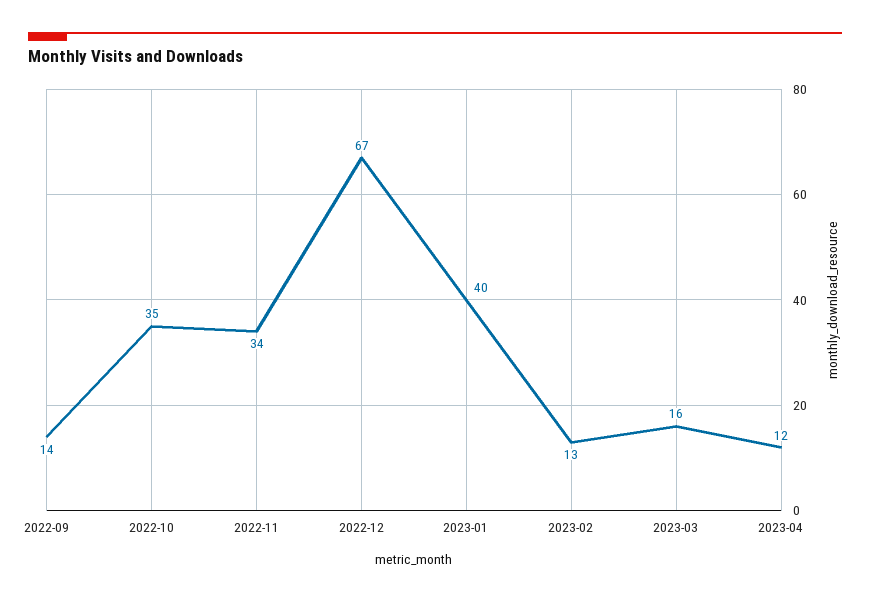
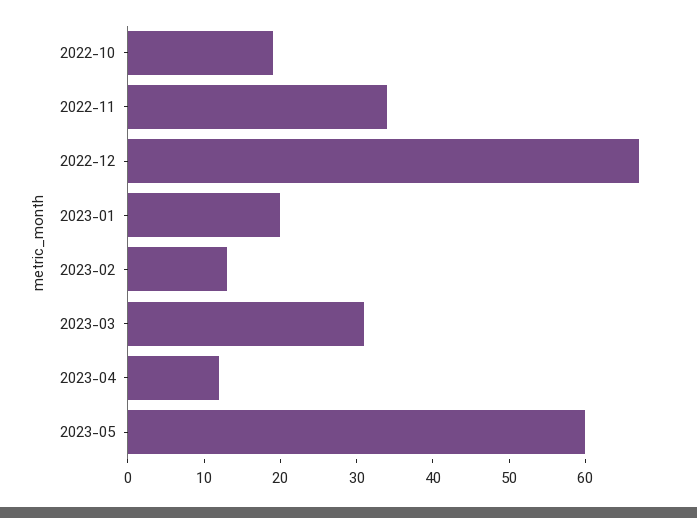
2022-09: 14 -> none
2022-10: 35 -> 20
2023-01: 40 -> 20
2023-03: 16 -> 30
2023-05: none -> 60

